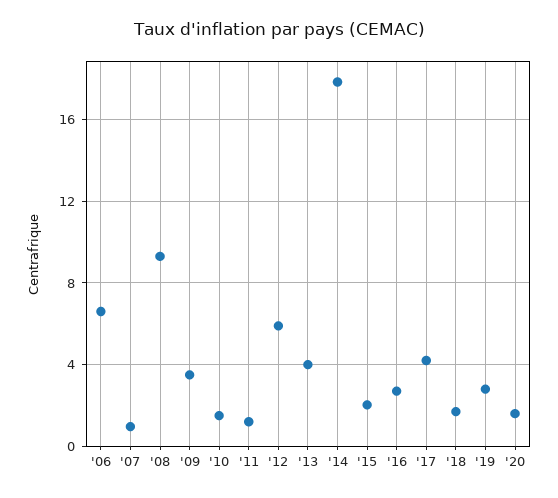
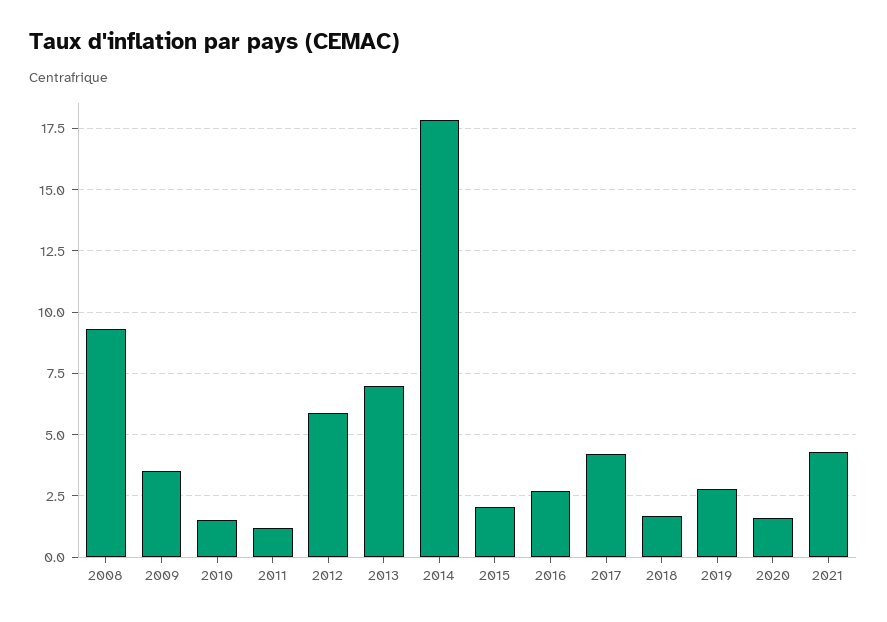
'06: 6.5 -> none
'07: 1 -> none
'13: 4 -> 7
2021: none -> 4.25

